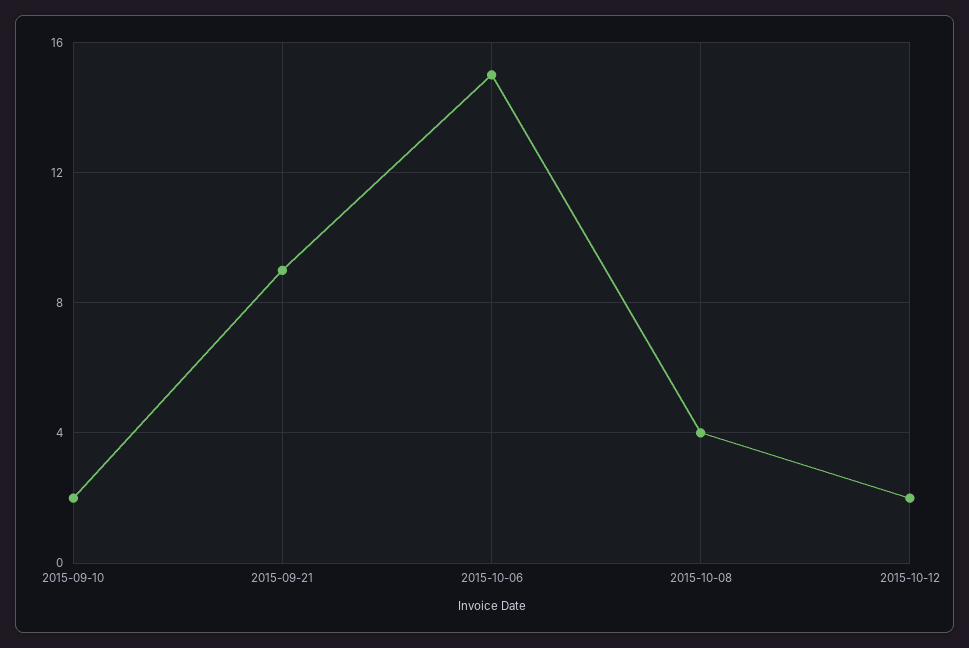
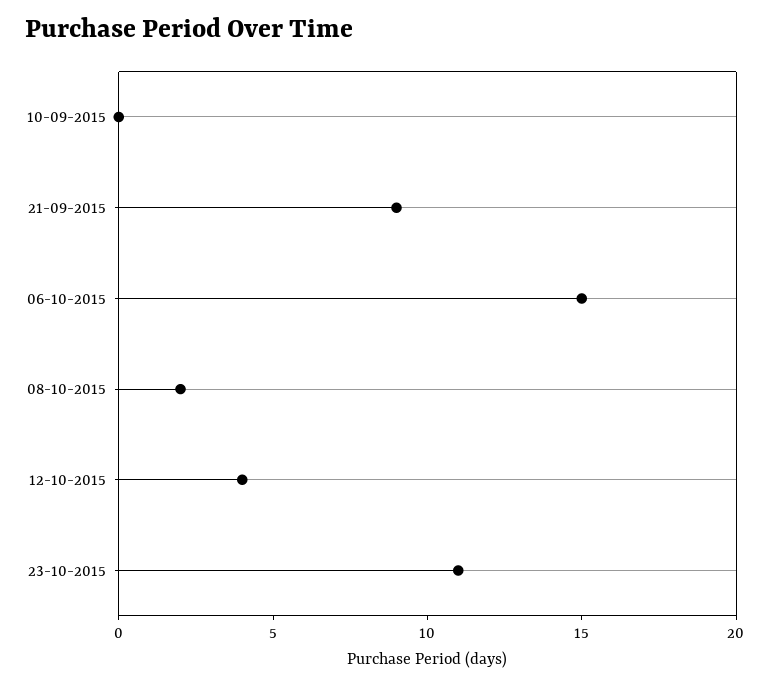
2015-09-10: 2 -> 0
2015-10-08: 4 -> 2
2015-10-12: 2 -> 4
23-10-2015: none -> 11

